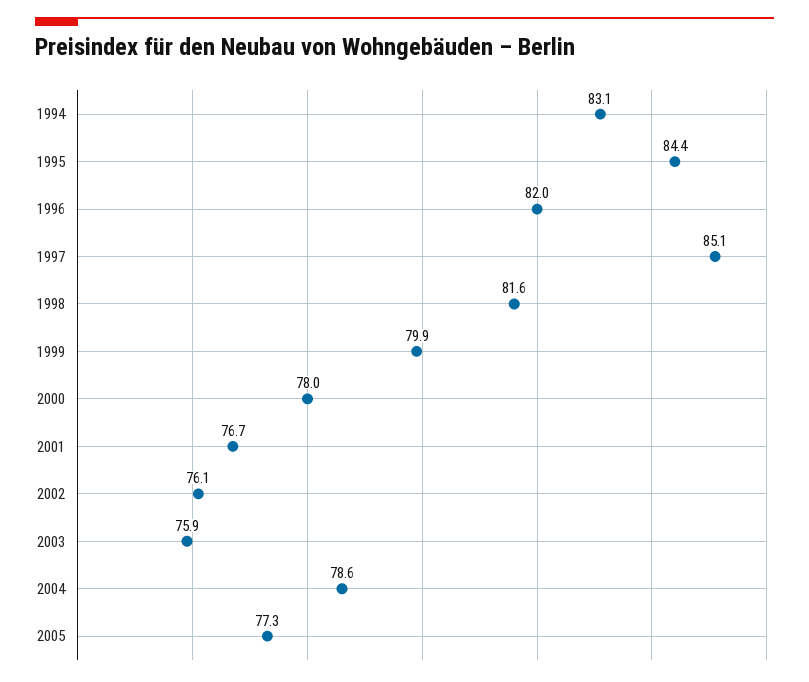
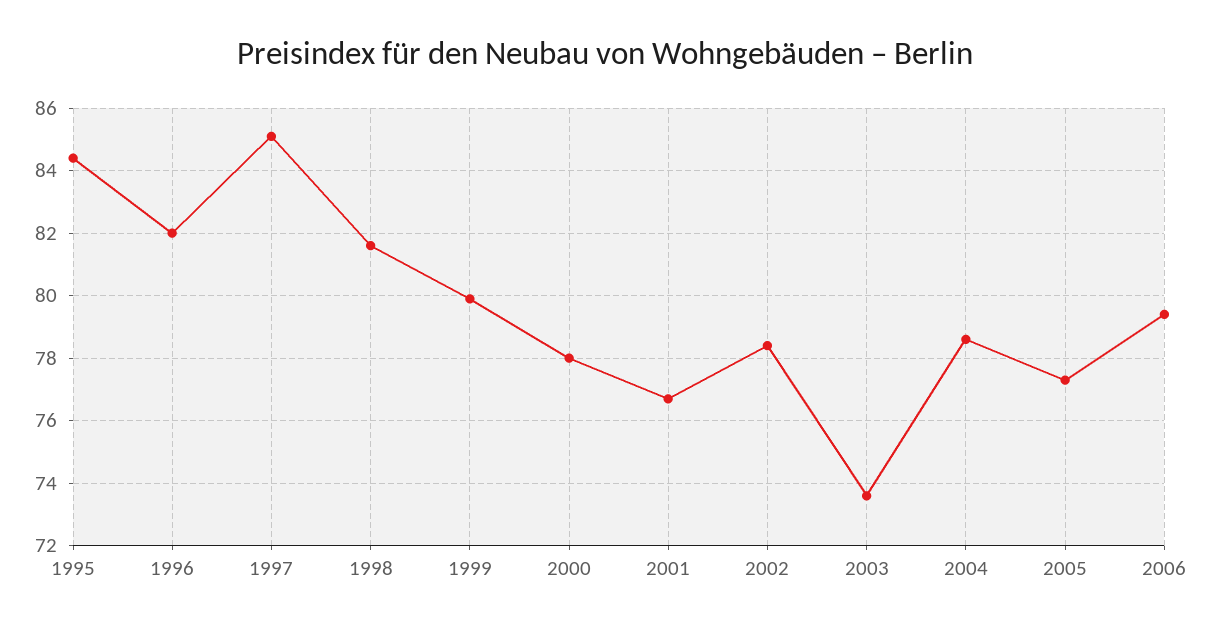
1994: 83.1 -> none
2002: 76.1 -> 78.5
2003: 75.9 -> 73.5
2006: none -> 79.5

